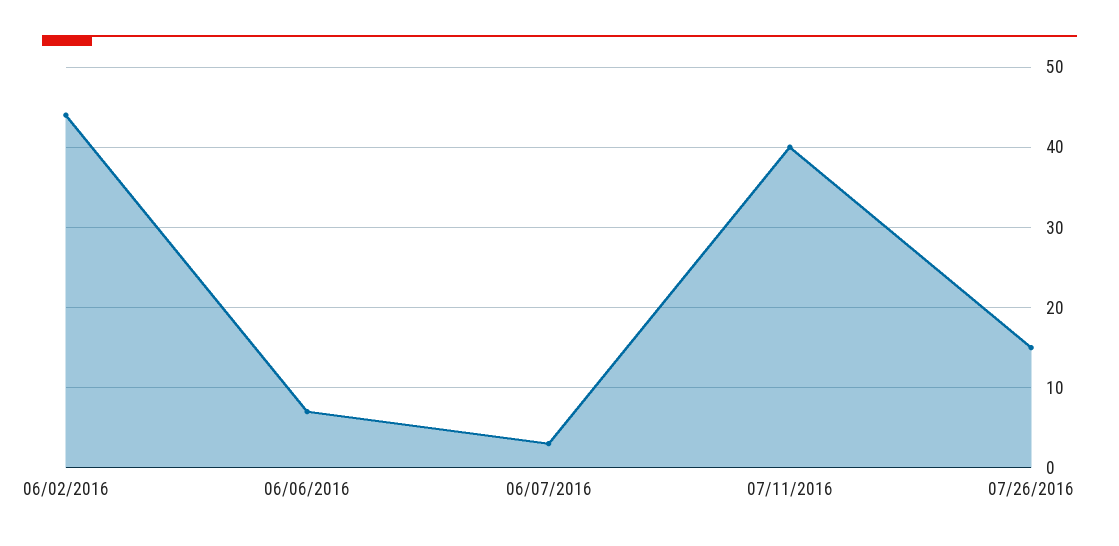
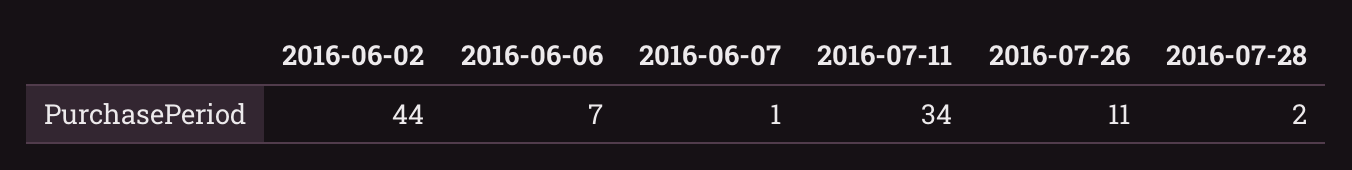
06/07/2016: 3 -> 1
07/11/2016: 40 -> 34
07/26/2016: 15 -> 11
2016-07-28: none -> 2

